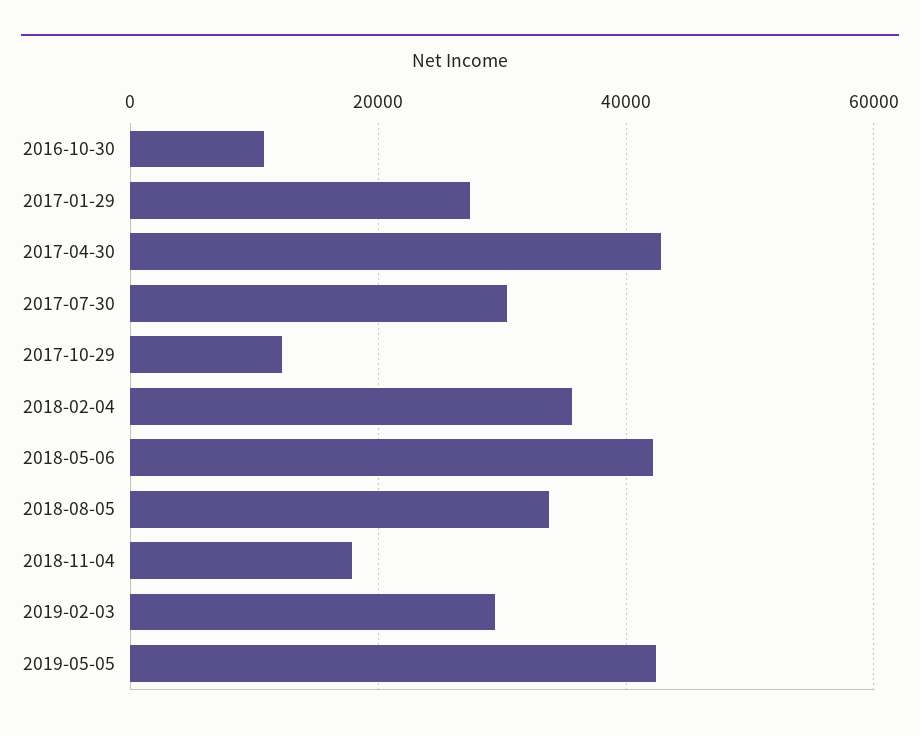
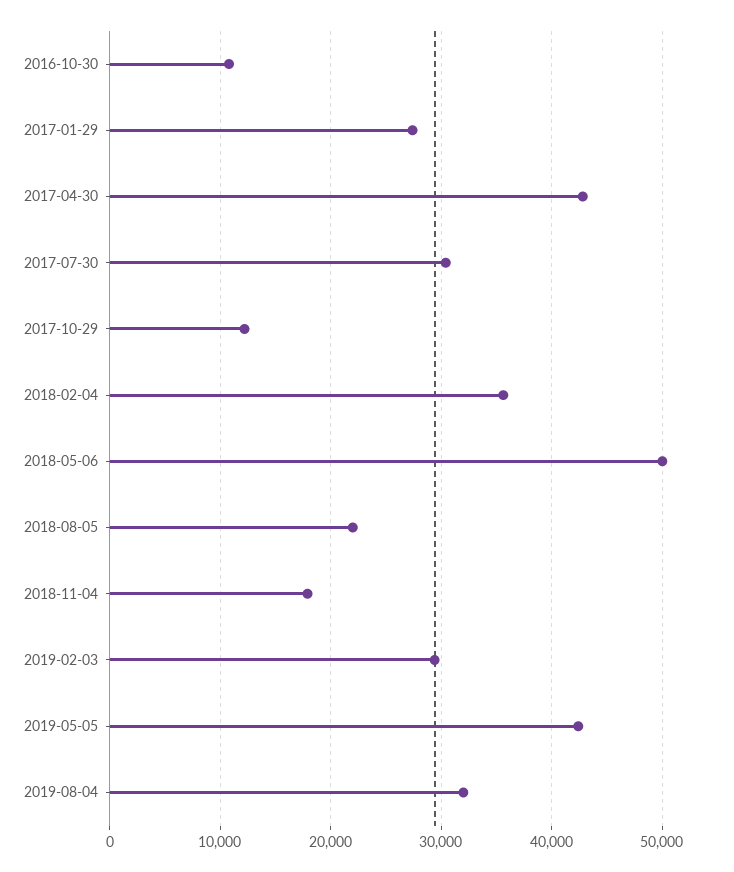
2018-05-06: 42000 -> 50000
2018-08-05: 34000 -> 22000
2019-08-04: none -> 32000

